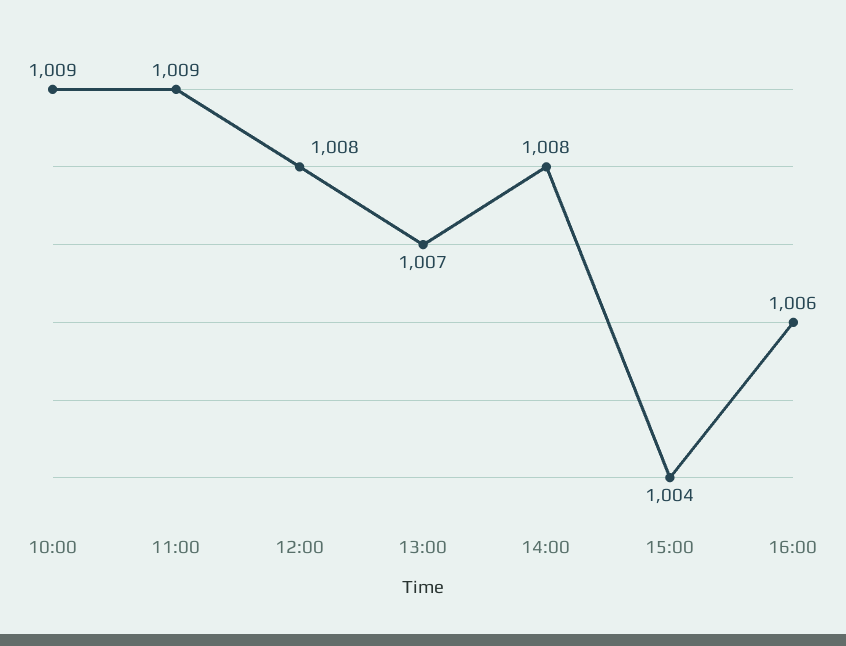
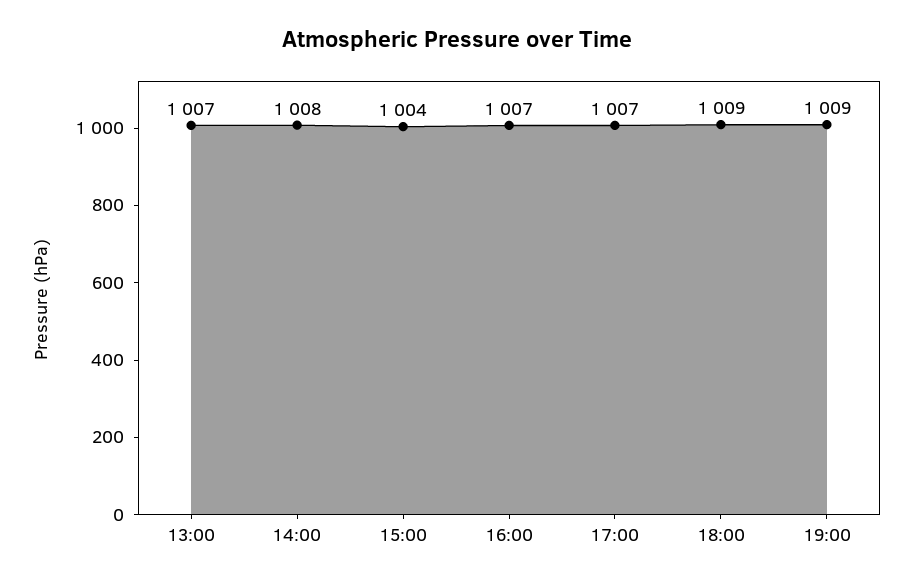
10:00: 1009 -> none
11:00: 1009 -> none
12:00: 1008 -> none
16:00: 1006 -> 1007
17:00: none -> 1007
18:00: none -> 1009
19:00: none -> 1009

